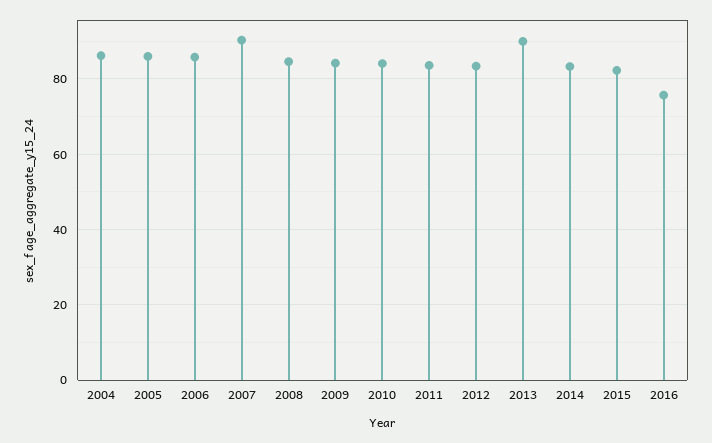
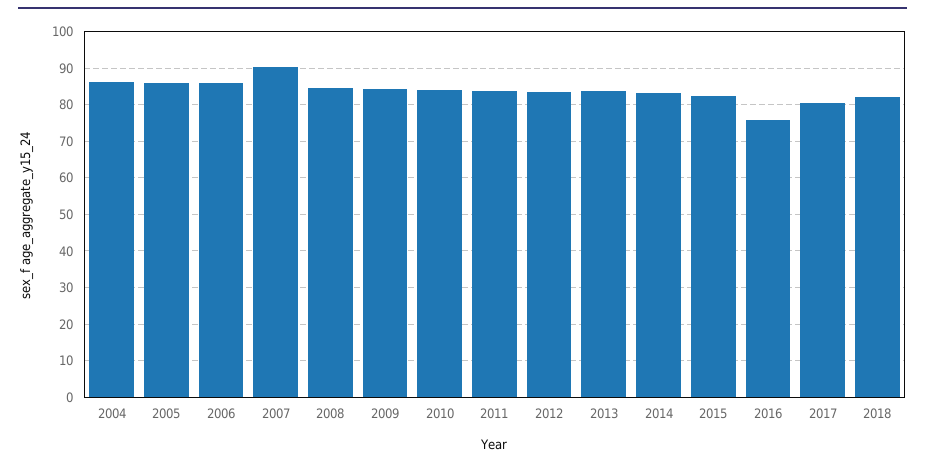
2013: 90 -> 84
2017: none -> 80
2018: none -> 82

